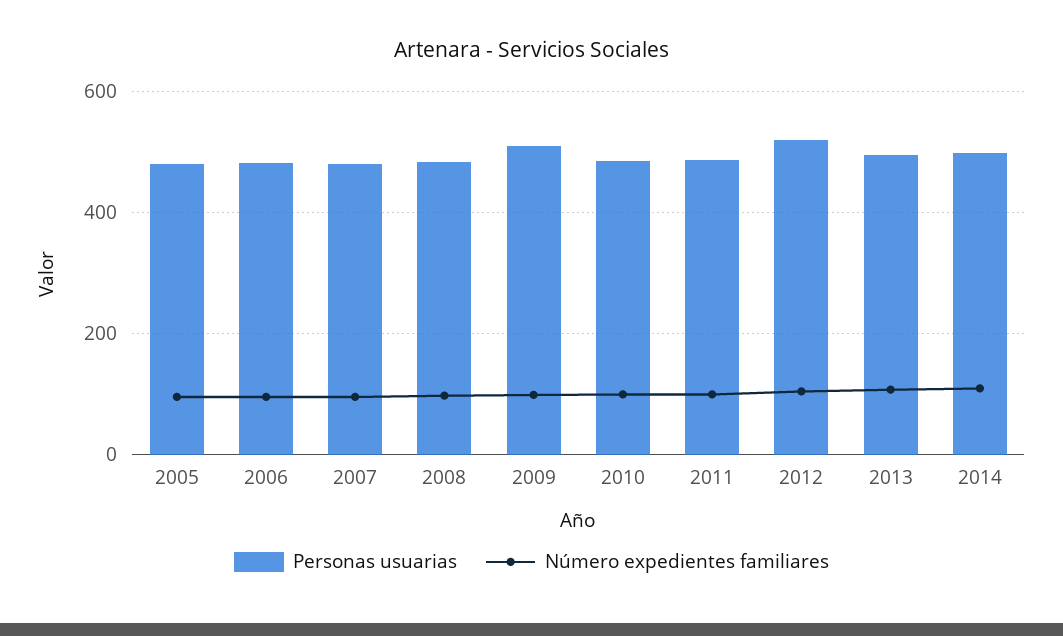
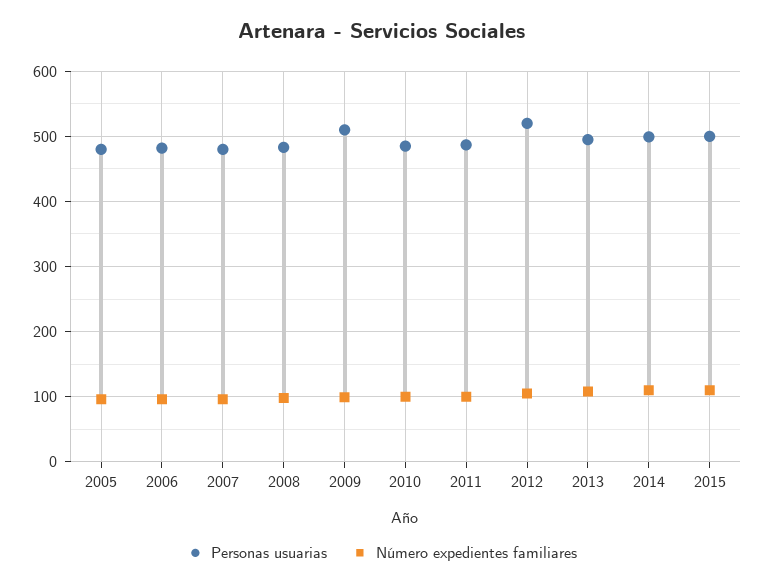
Personas usuarias, 2015: none -> 500
Número expedientes familiares, 2015: none -> 110

